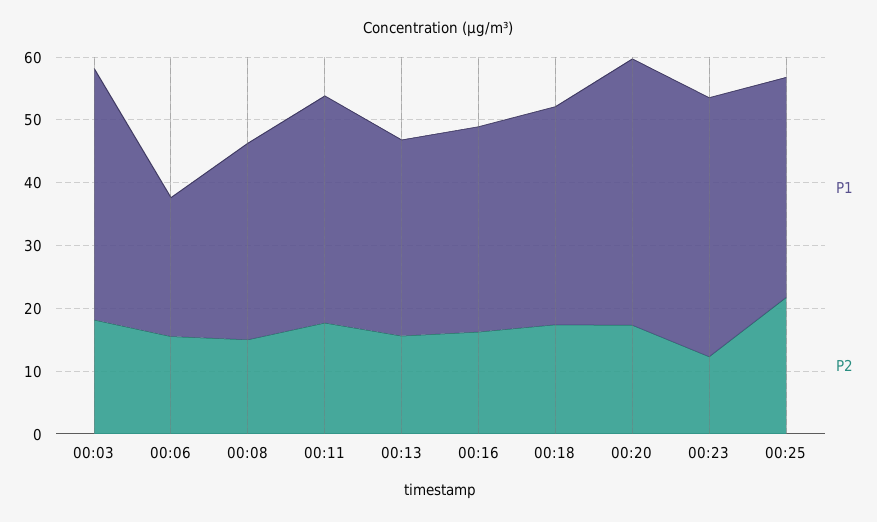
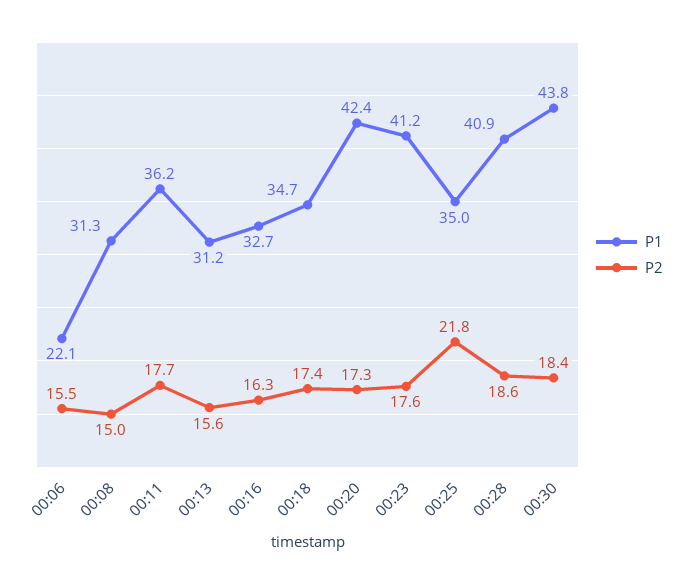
P1, 00:03: 40 -> none
P2, 00:03: 18 -> none
P2, 00:23: 12 -> 17.6
P1, 00:28: none -> 40.9
P2, 00:28: none -> 18.6
P1, 00:30: none -> 43.8
P2, 00:30: none -> 18.4

